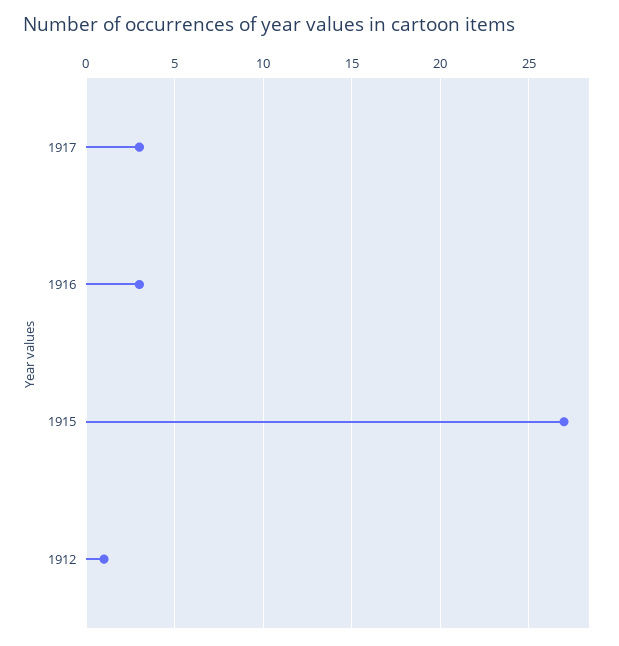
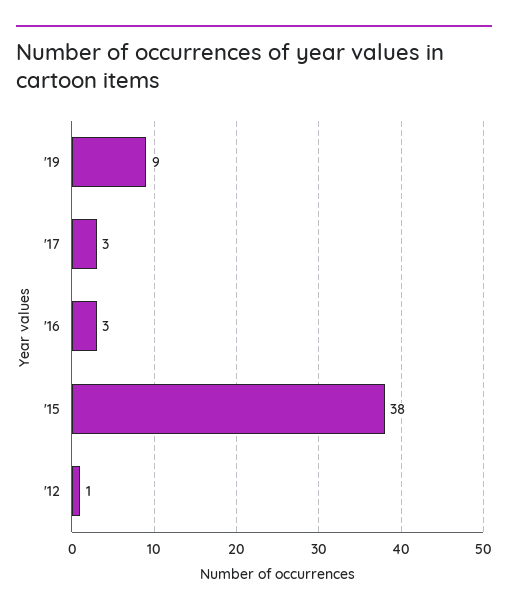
1915: 27 -> 38
'19: none -> 9

